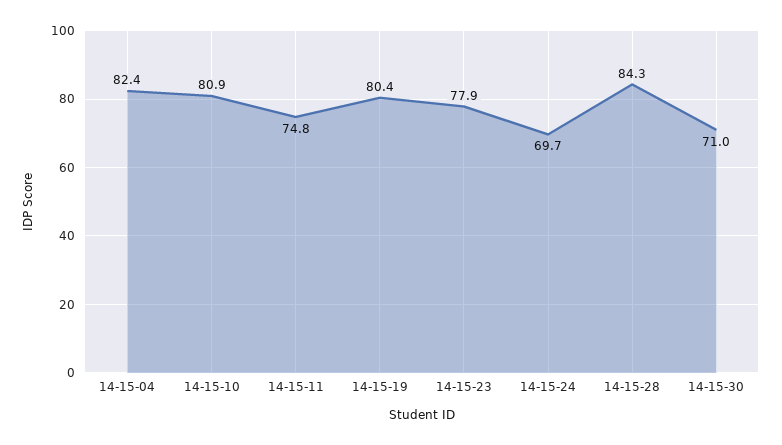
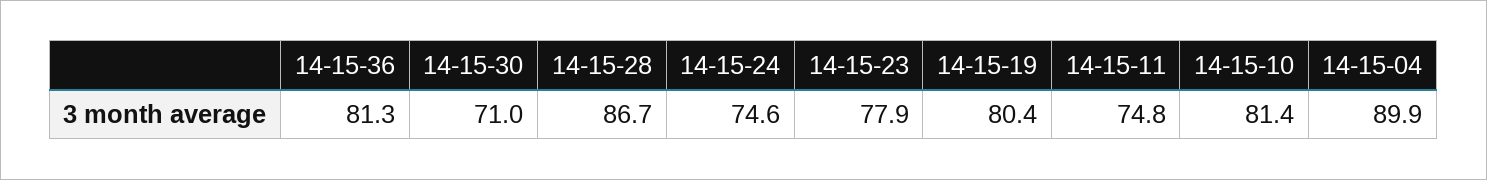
14-15-04: 82.4 -> 89.9
14-15-10: 80.9 -> 81.4
14-15-24: 69.7 -> 74.6
14-15-28: 84.3 -> 86.7
14-15-36: none -> 81.3

